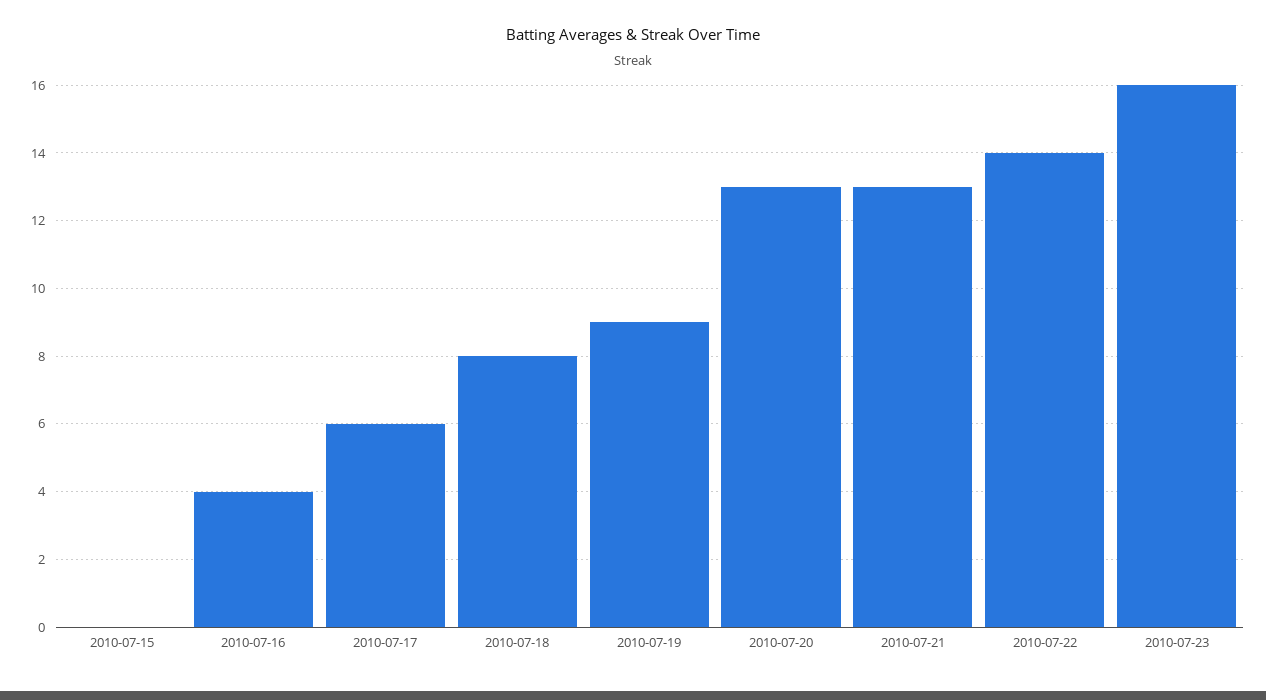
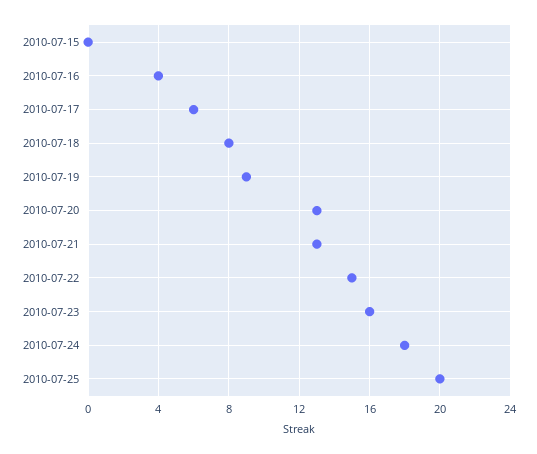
2010-07-22: 14 -> 15
2010-07-24: none -> 18
2010-07-25: none -> 20

